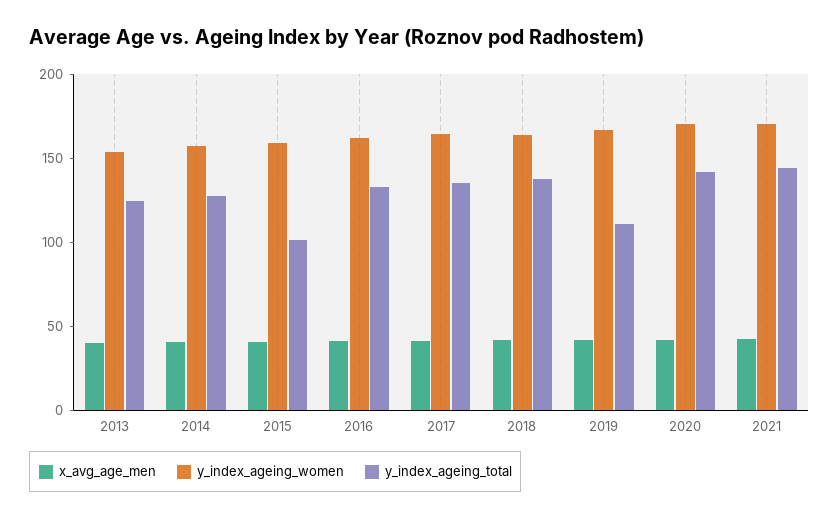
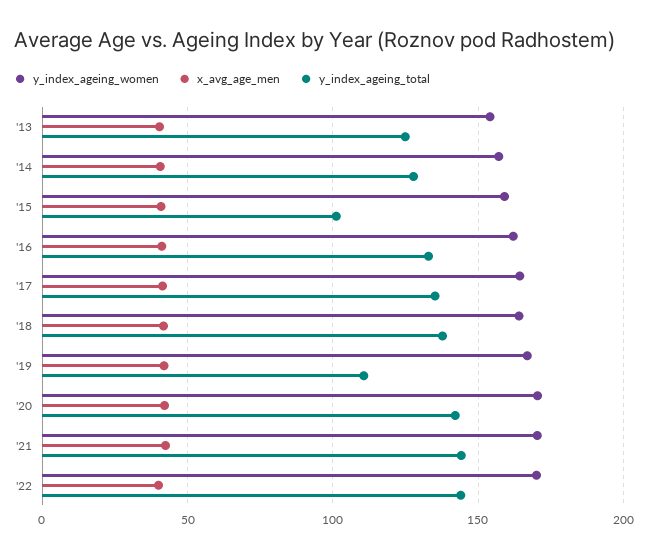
y_index_ageing_women, '22: none -> 170
x_avg_age_men, '22: none -> 40
y_index_ageing_total, '22: none -> 145

